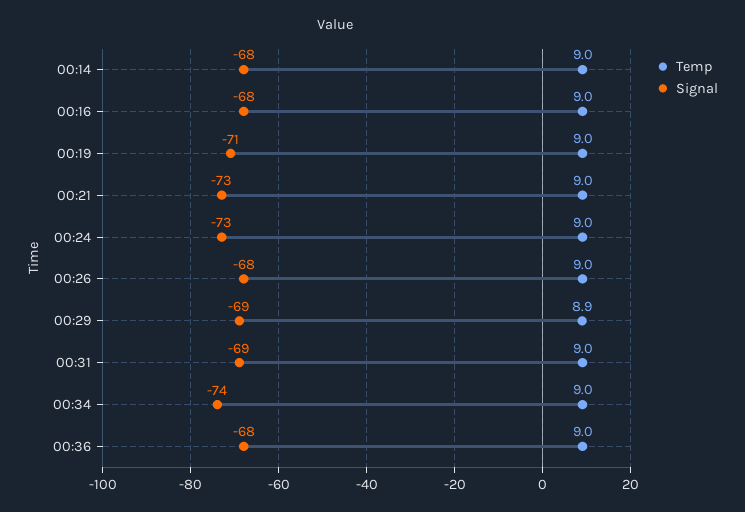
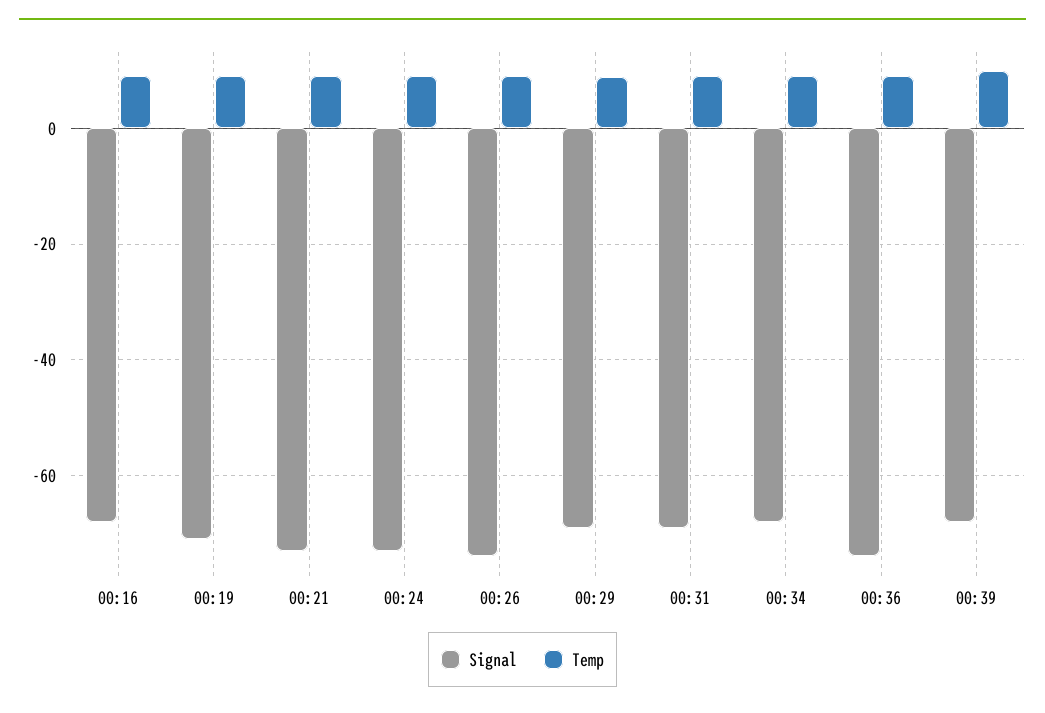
Temp, 00:14: 9 -> none
Signal, 00:14: -68 -> none
Signal, 00:26: -68 -> -74
Signal, 00:34: -74 -> -68
Signal, 00:36: -68 -> -74
Signal, 00:39: none -> -68
Temp, 00:39: none -> 10

